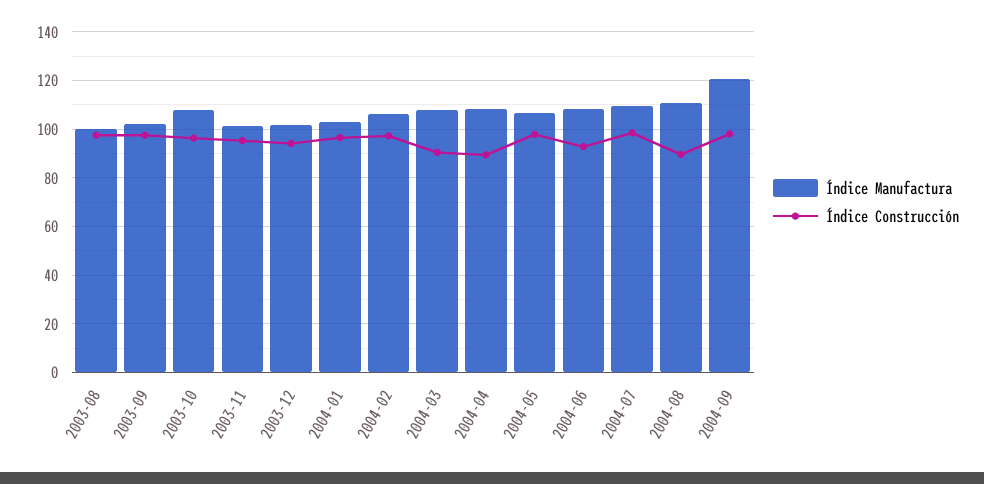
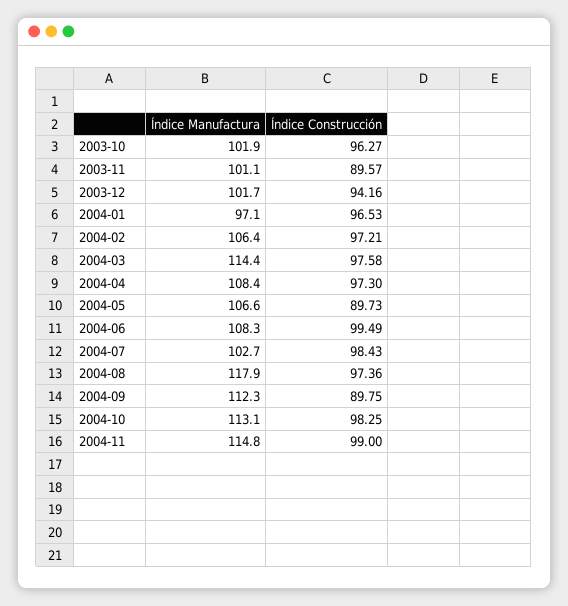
Índice Manufactura, 2003-08: 100 -> none
Índice Construcción, 2003-08: 97.5 -> none
Índice Manufactura, 2003-09: 102.5 -> none
Índice Construcción, 2003-09: 97.5 -> none
Índice Manufactura, 2003-10: 107.5 -> 101.9
Índice Construcción, 2003-11: 95 -> 89.57
Índice Manufactura, 2004-01: 102.5 -> 97.1
Índice Manufactura, 2004-03: 107.5 -> 114.4
Índice Construcción, 2004-03: 90 -> 97.58
Índice Construcción, 2004-04: 90 -> 97.3
Índice Construcción, 2004-05: 97.5 -> 89.73
Índice Construcción, 2004-06: 92.5 -> 99.49
Índice Manufactura, 2004-07: 110 -> 102.7
Índice Manufactura, 2004-08: 110 -> 117.9
Índice Construcción, 2004-08: 90 -> 97.36
Índice Manufactura, 2004-09: 120 -> 112.3
Índice Construcción, 2004-09: 97.5 -> 89.75
Índice Manufactura, 2004-10: none -> 113.1
Índice Construcción, 2004-10: none -> 98.25
Índice Manufactura, 2004-11: none -> 114.8
Índice Construcción, 2004-11: none -> 99

